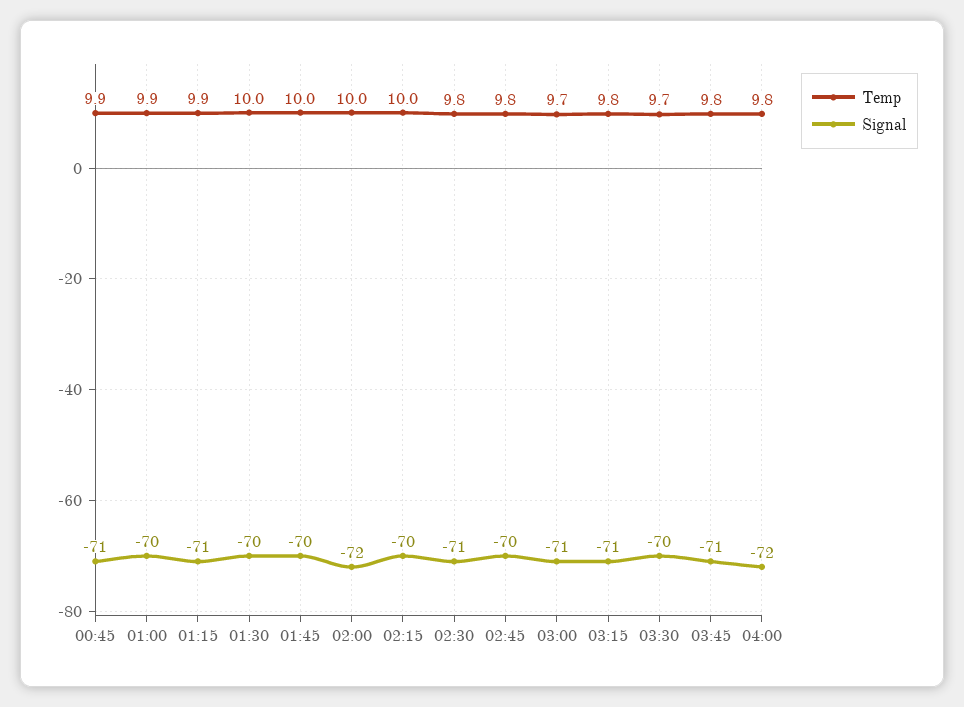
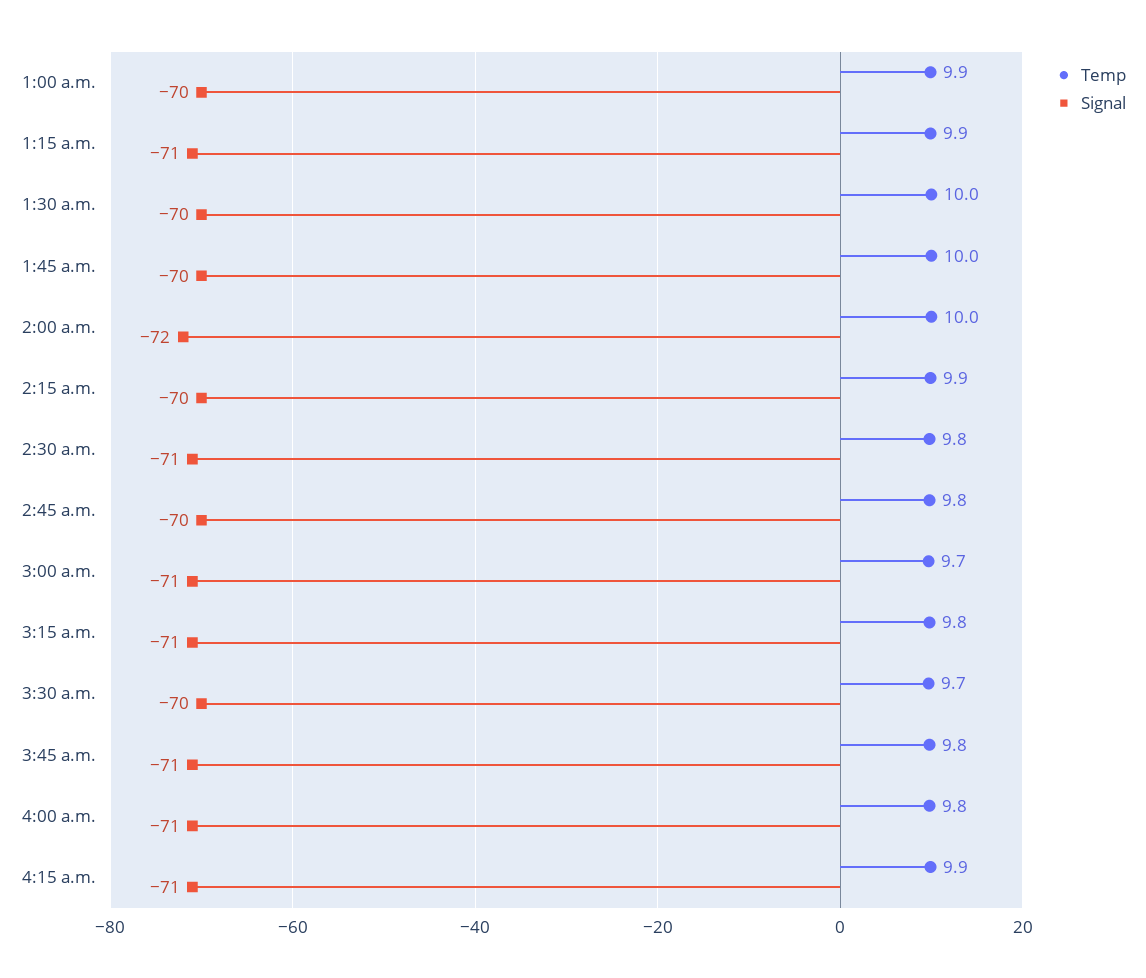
Temp, 00:45: 9.9 -> none
Signal, 00:45: -71 -> none
Temp, 02:15: 10 -> 9.9
Signal, 04:00: -72 -> -71
Temp, 4:15 a.m.: none -> 9.9
Signal, 4:15 a.m.: none -> -71

